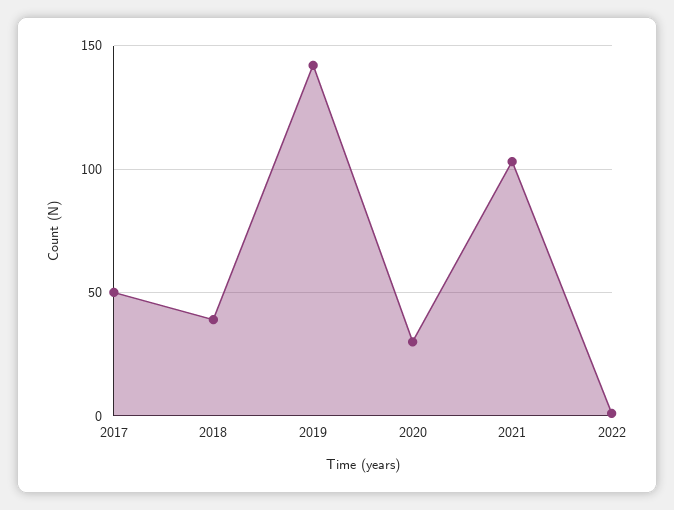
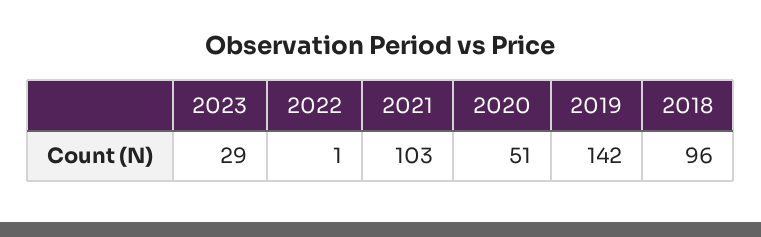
2017: 50 -> none
2018: 40 -> 96
2020: 30 -> 51
2023: none -> 29

